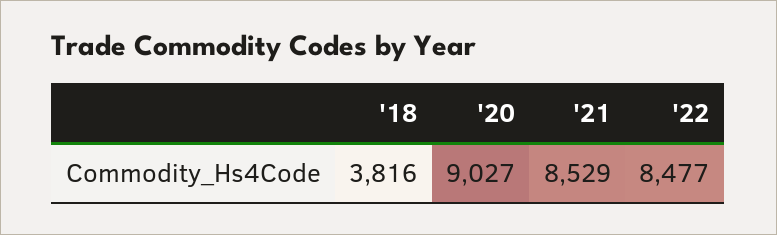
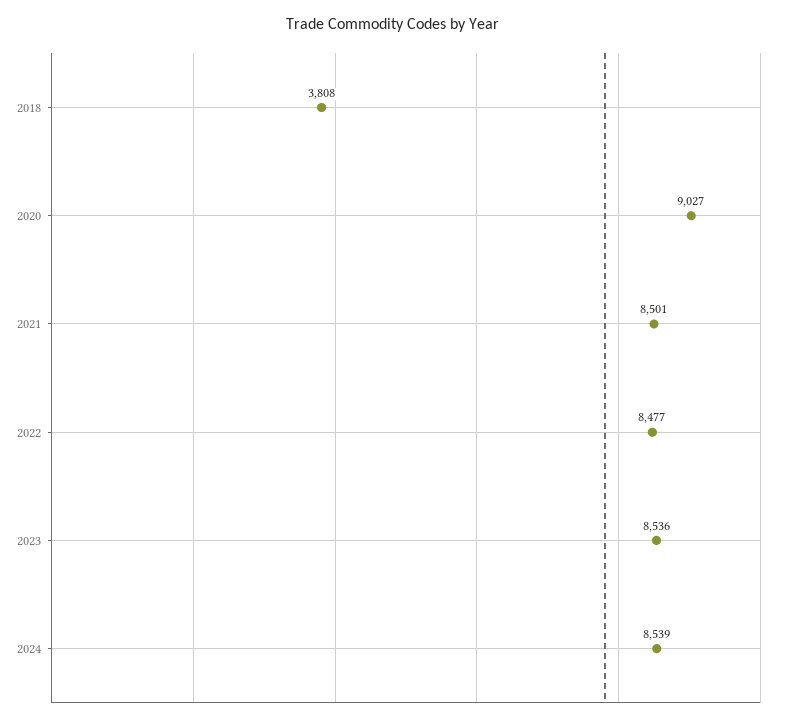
'18: 3816 -> 3808
'21: 8529 -> 8501
2023: none -> 8536
2024: none -> 8539

